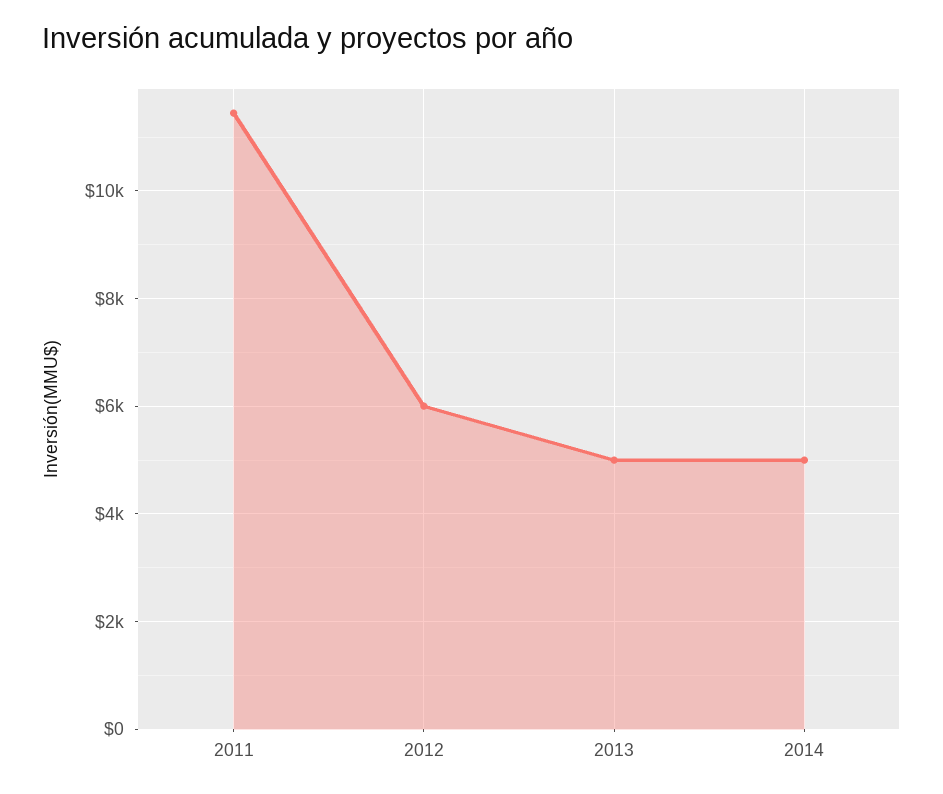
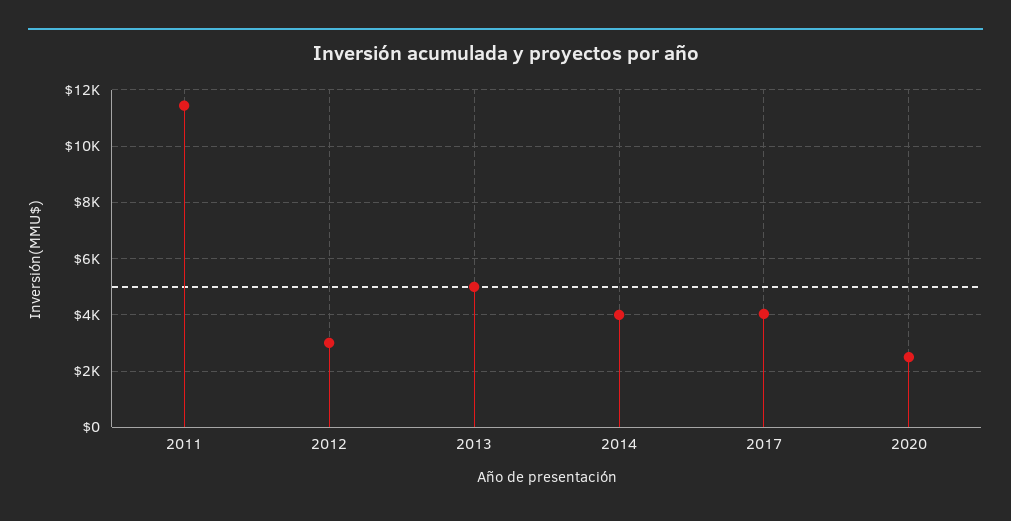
2012: 6000 -> 3000
2014: 5000 -> 4000
2017: none -> 4000
2020: none -> 2500

